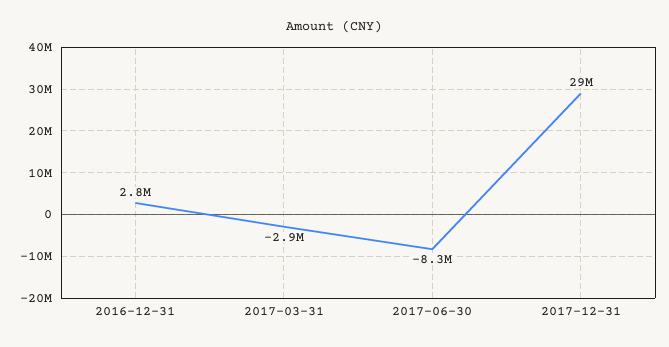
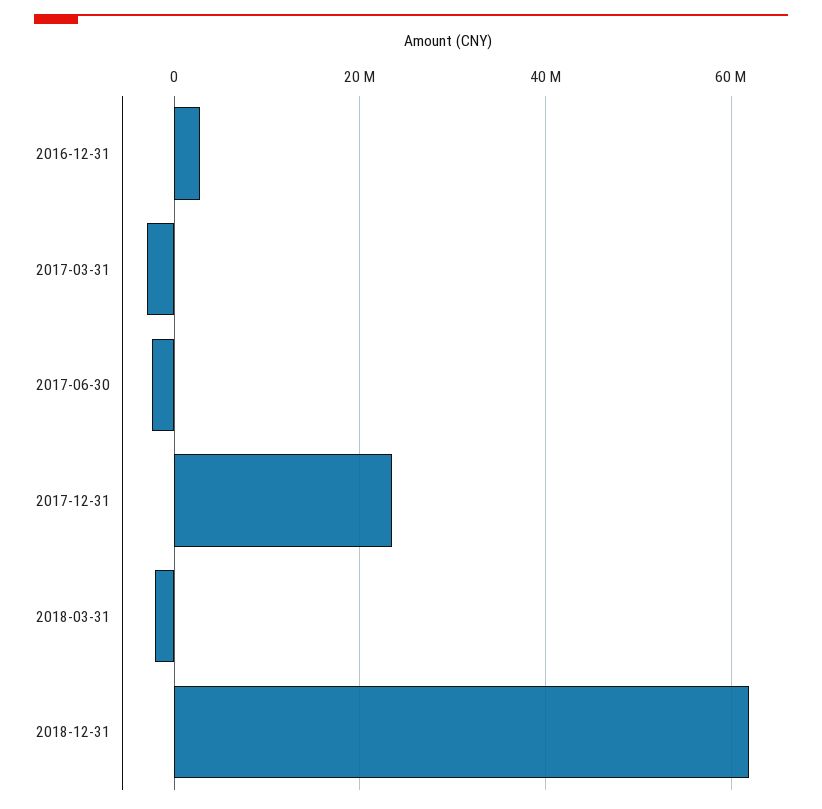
2017-06-30: -8300000 -> -2000000
2017-12-31: 29000000 -> 24000000
2018-03-31: none -> -2000000
2018-12-31: none -> 62000000

